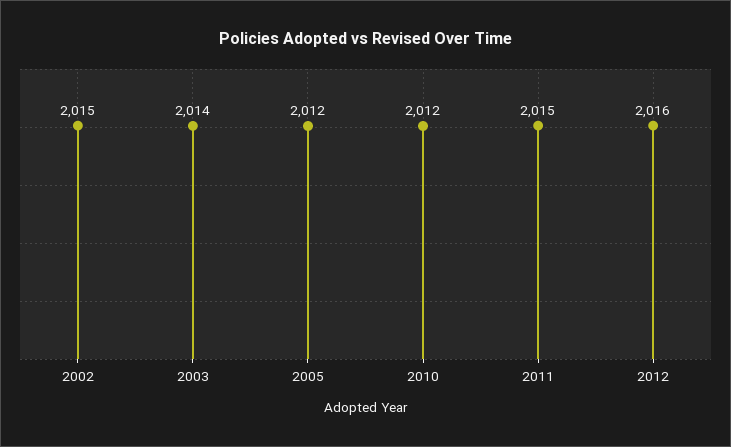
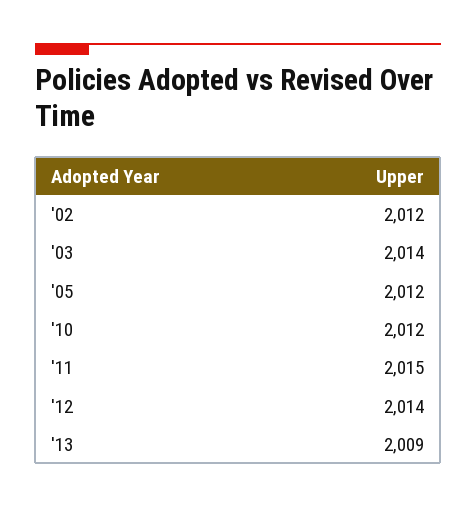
2002: 2015 -> 2012
2012: 2016 -> 2014
'13: none -> 2009

